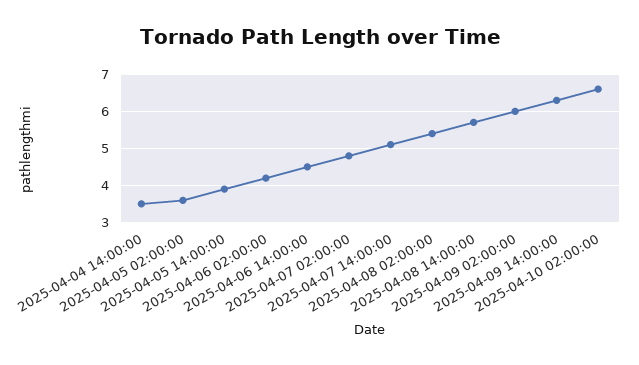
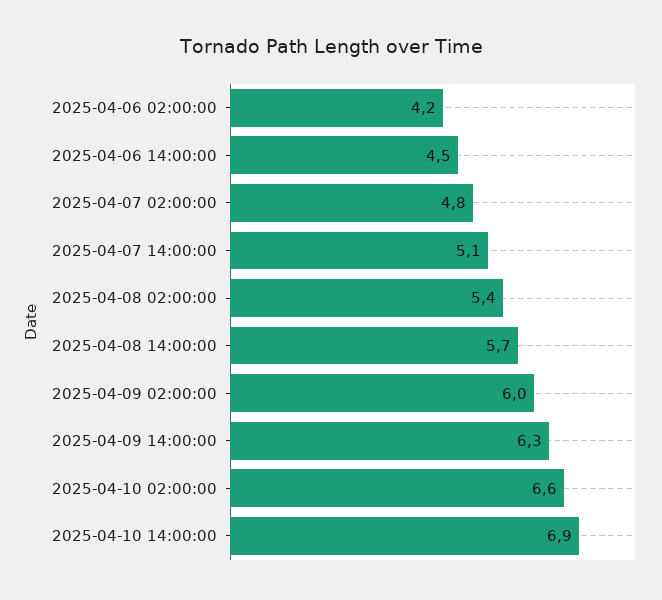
2025-04-04 14:00:00: 3.5 -> none
2025-04-05 02:00:00: 3.5 -> none
2025-04-05 14:00:00: 4 -> none
2025-04-10 14:00:00: none -> 6.9

